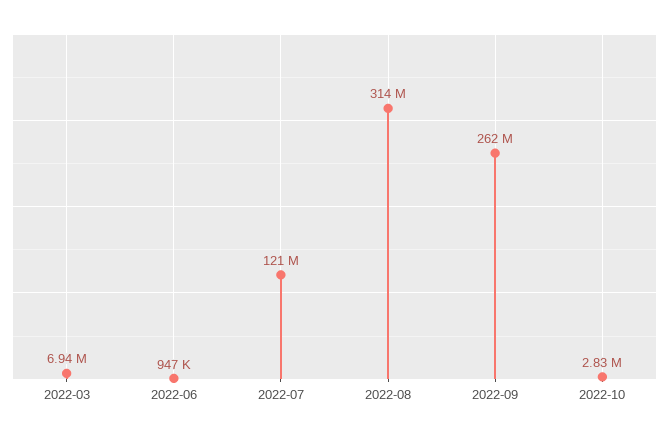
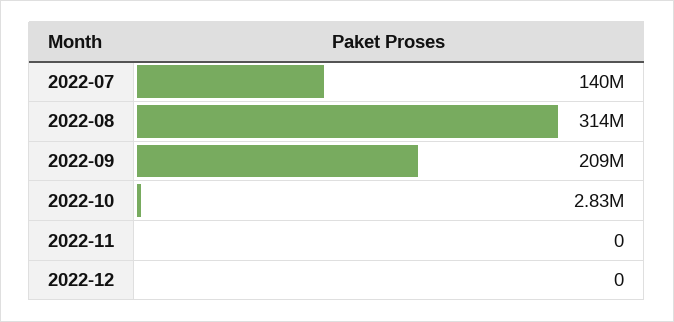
2022-03: 6940000 -> none
2022-06: 947000 -> none
2022-07: 121000000 -> 140000000
2022-09: 262000000 -> 209000000
2022-11: none -> 0
2022-12: none -> 0

